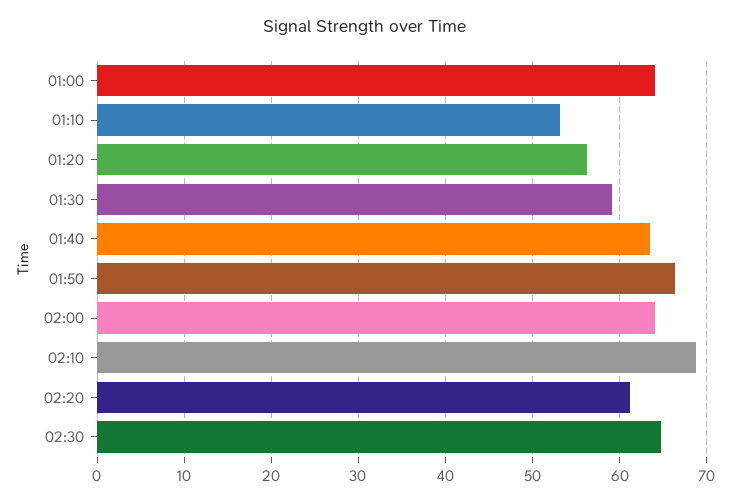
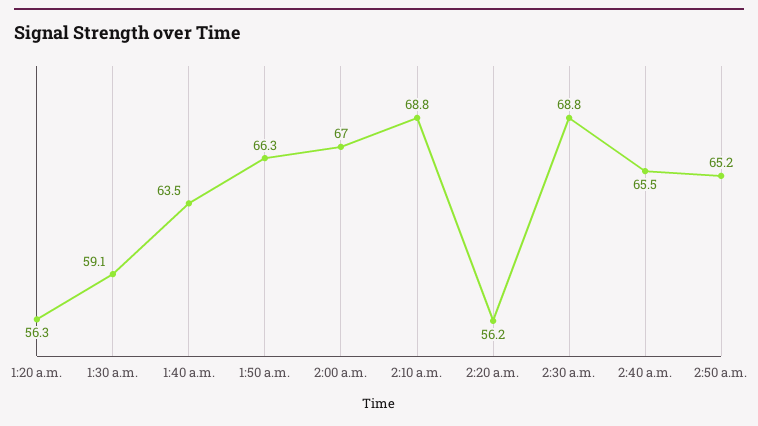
01:00: 64 -> none
01:10: 53 -> none
02:00: 64 -> 67
02:20: 61 -> 56.2
02:30: 65 -> 68.8
2:40 a.m.: none -> 65.5
2:50 a.m.: none -> 65.2

